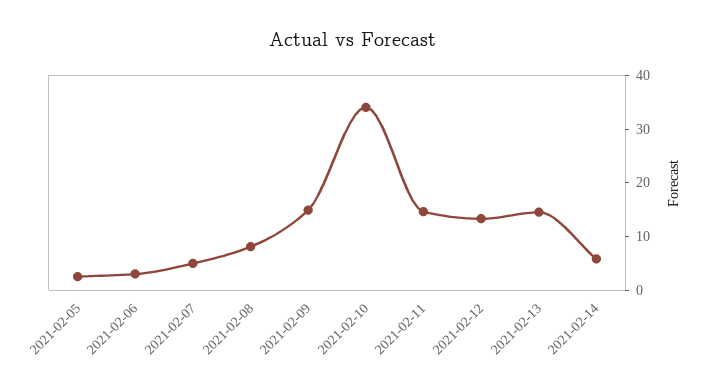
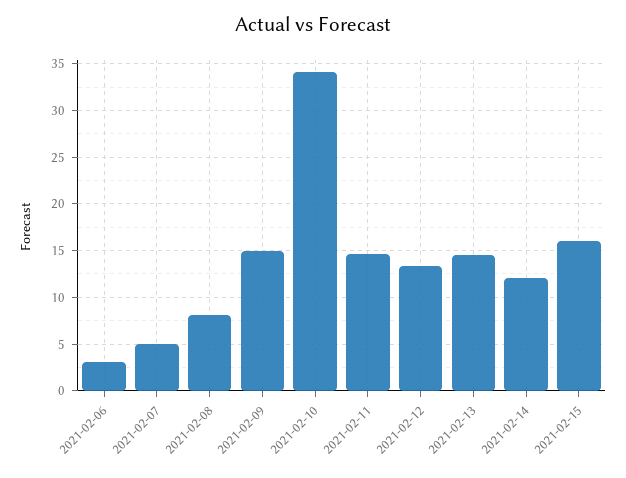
2021-02-05: 2 -> none
2021-02-14: 6 -> 12
2021-02-15: none -> 16

